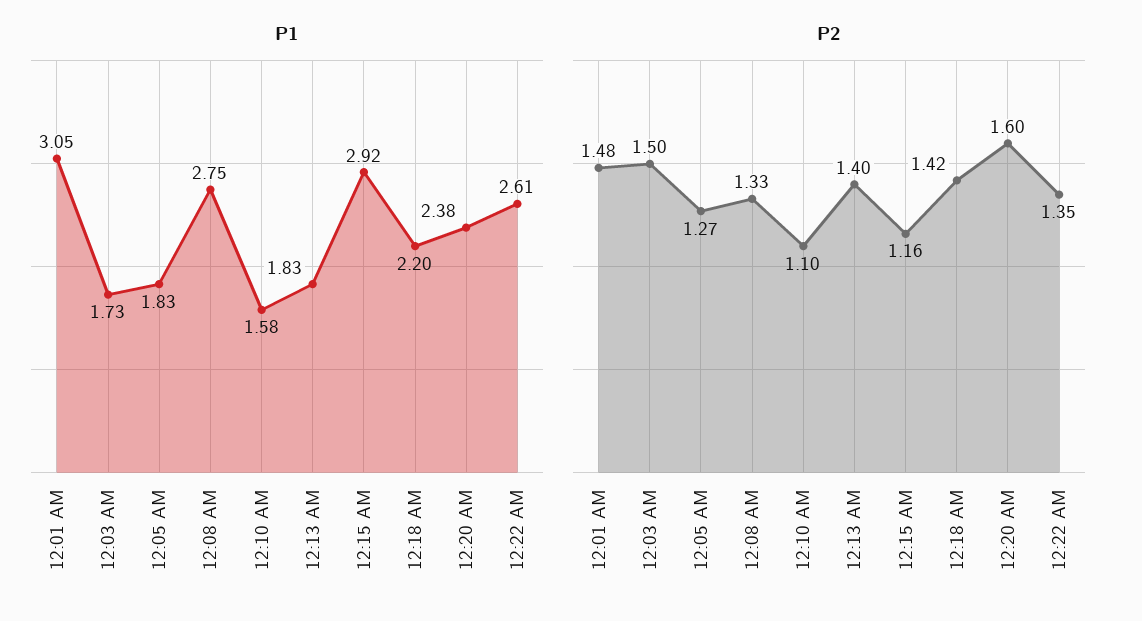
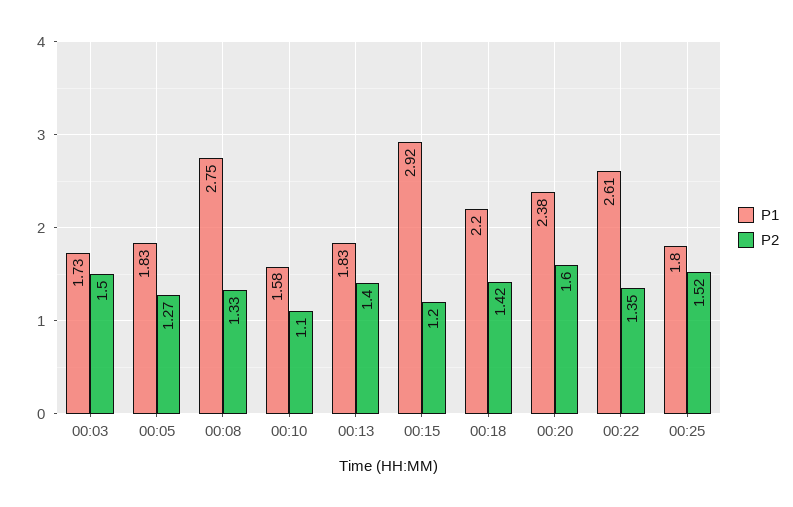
P1, 12:01 AM: 3.05 -> none
P2, 12:01 AM: 1.48 -> none
P2, 12:15 AM: 1.16 -> 1.2
P1, 00:25: none -> 1.8
P2, 00:25: none -> 1.52

